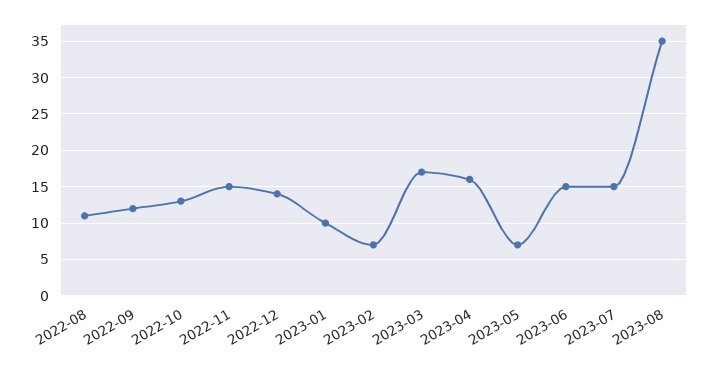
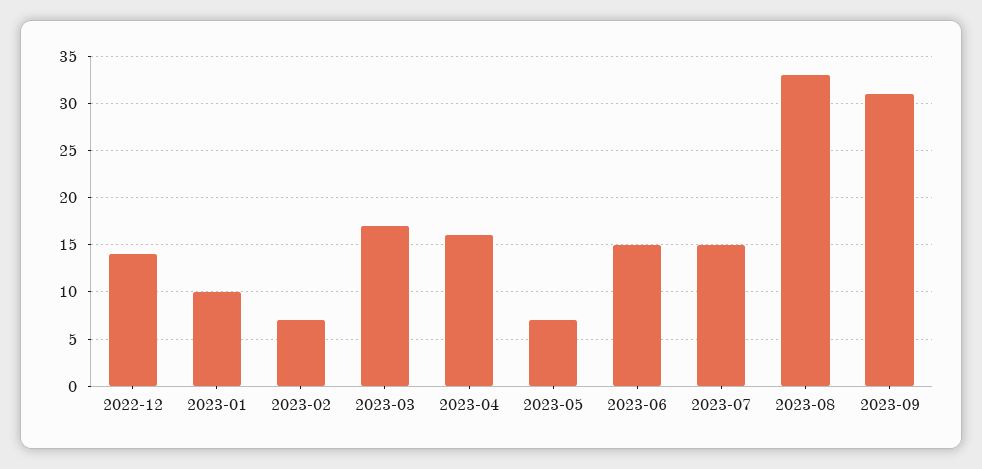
2022-08: 11 -> none
2022-09: 12 -> none
2022-10: 13 -> none
2022-11: 15 -> none
2023-08: 35 -> 33
2023-09: none -> 31

